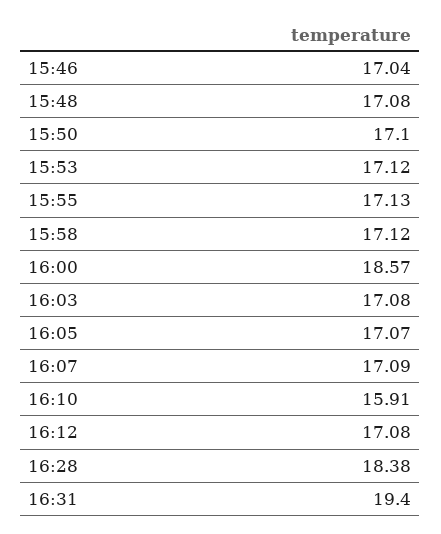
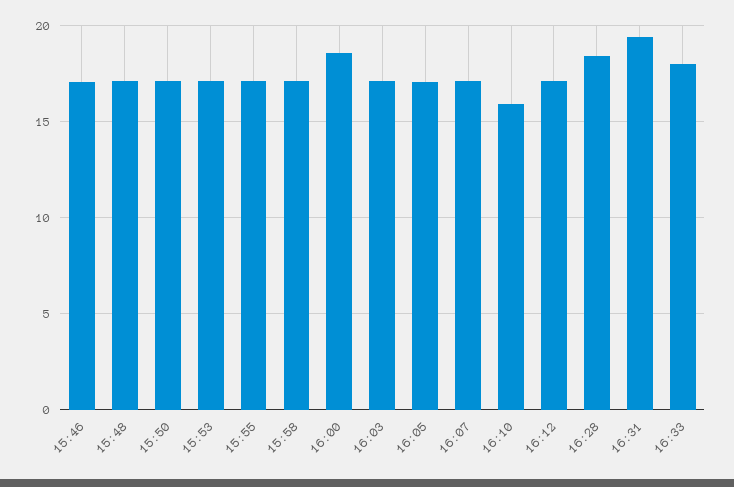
16:33: none -> 18

